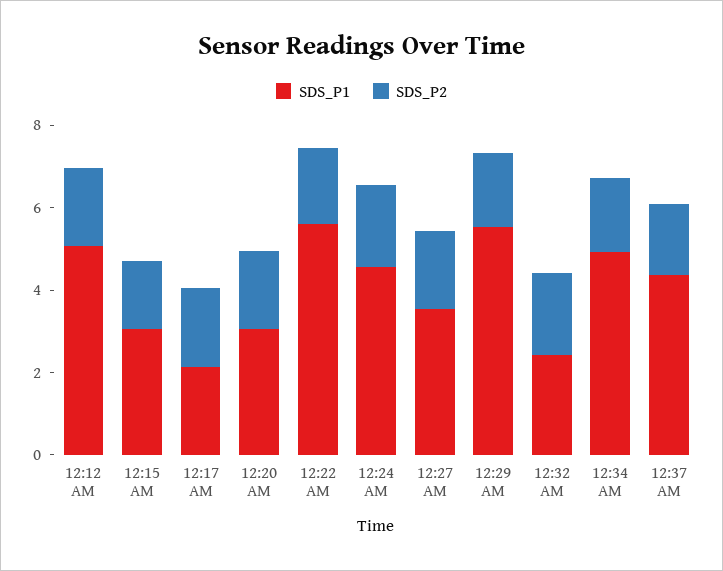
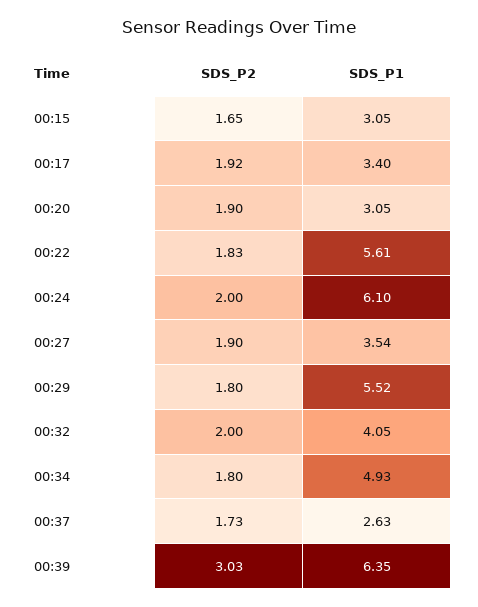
SDS_P1, 12:12 AM: 5 -> none
SDS_P2, 12:12 AM: 2 -> none
SDS_P1, 12:17 AM: 2 -> 3.4
SDS_P1, 12:24 AM: 4.5 -> 6.1
SDS_P1, 12:32 AM: 2.5 -> 4.05
SDS_P1, 12:37 AM: 4.5 -> 2.63
SDS_P2, 00:39: none -> 3.03
SDS_P1, 00:39: none -> 6.35

